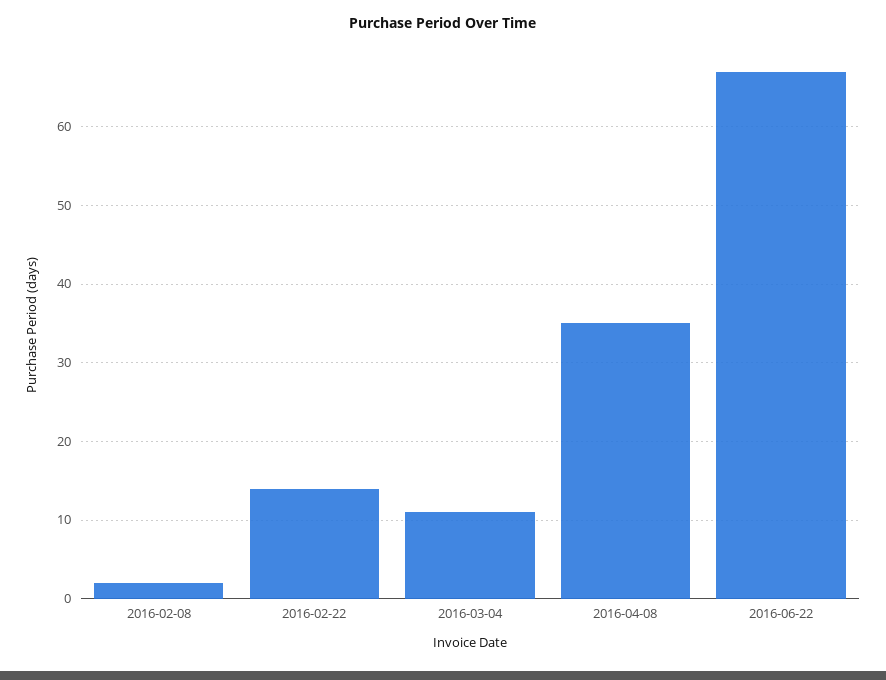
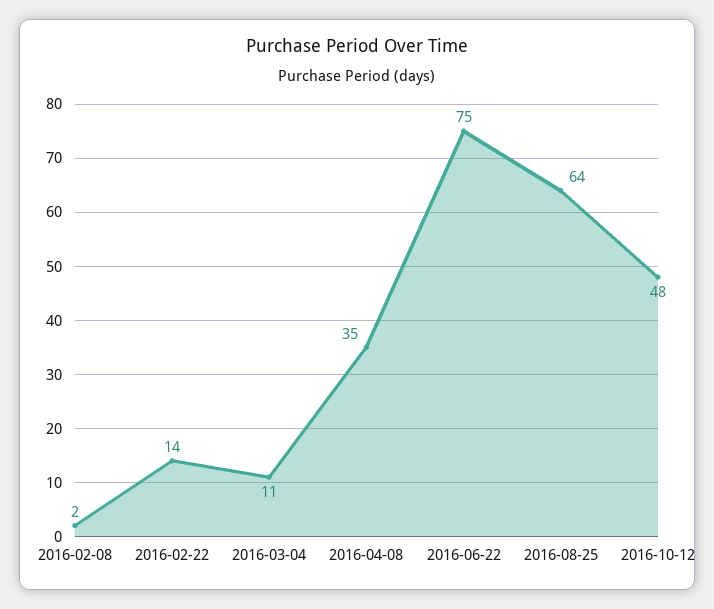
2016-06-22: 67 -> 75
2016-08-25: none -> 64
2016-10-12: none -> 48

